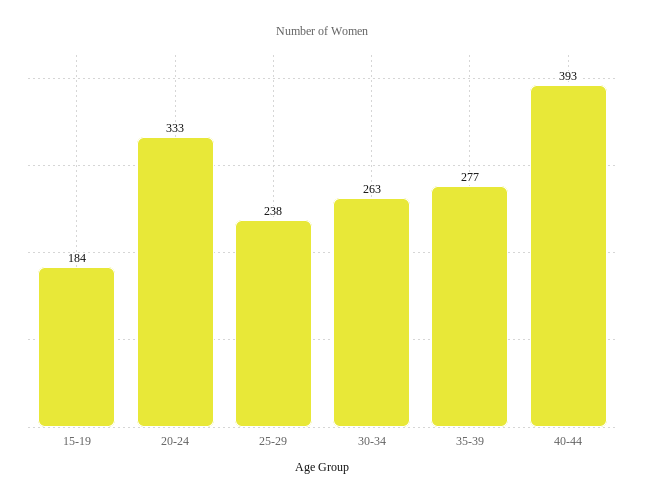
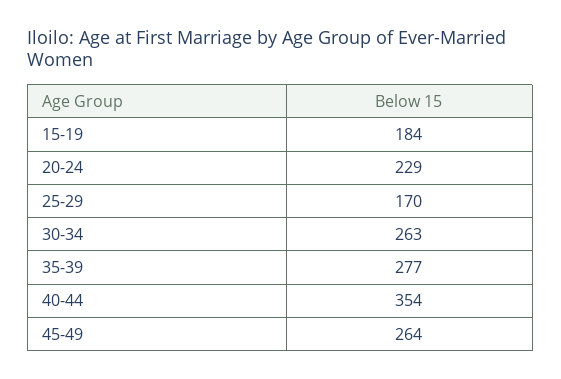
20-24: 333 -> 229
25-29: 238 -> 170
40-44: 393 -> 354
45-49: none -> 264

